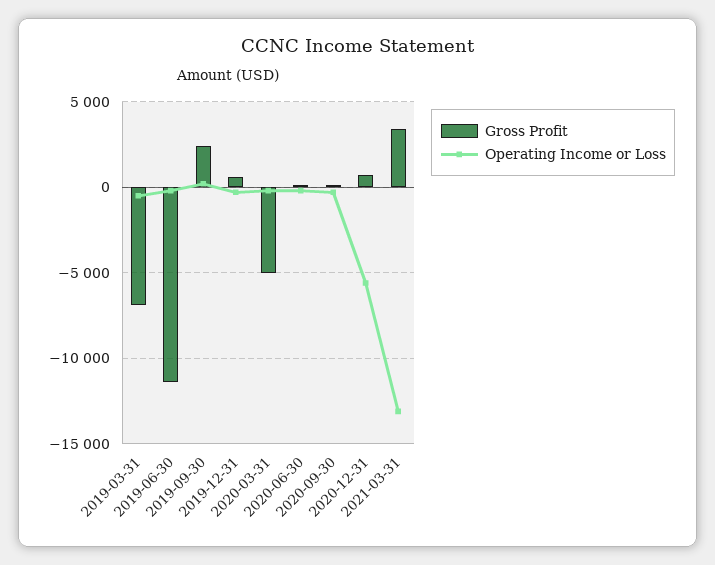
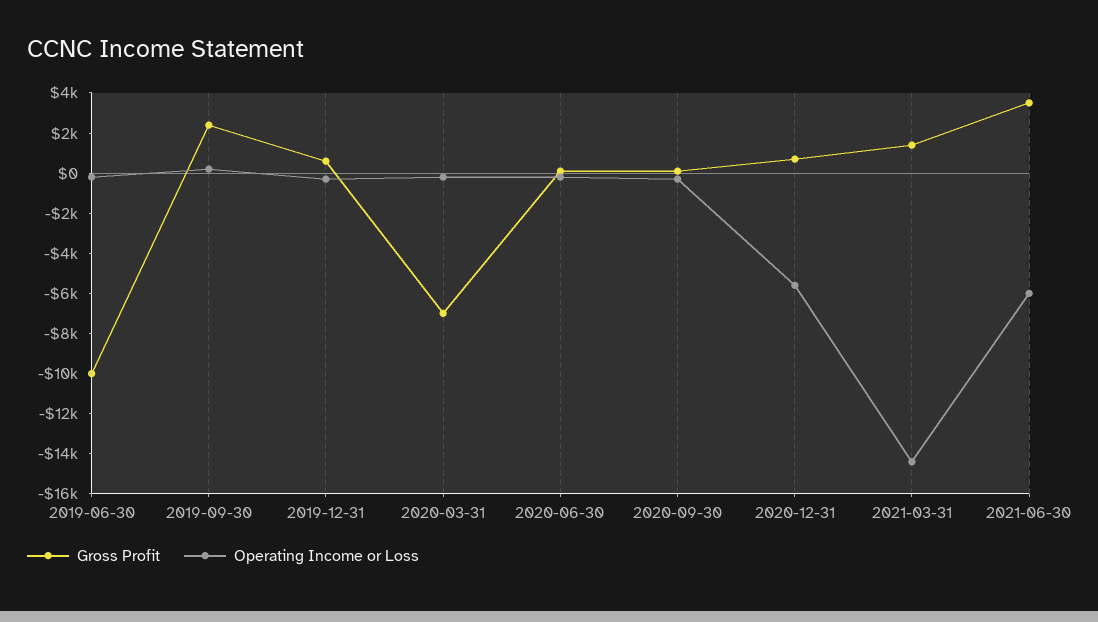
Gross Profit, 2019-03-31: -7000 -> none
Operating Income or Loss, 2019-03-31: -500 -> none
Gross Profit, 2019-06-30: -11500 -> -10000
Gross Profit, 2020-03-31: -5000 -> -7000
Gross Profit, 2021-03-31: 3500 -> 1500
Operating Income or Loss, 2021-03-31: -13000 -> -14500
Gross Profit, 2021-06-30: none -> 3500
Operating Income or Loss, 2021-06-30: none -> -6000

